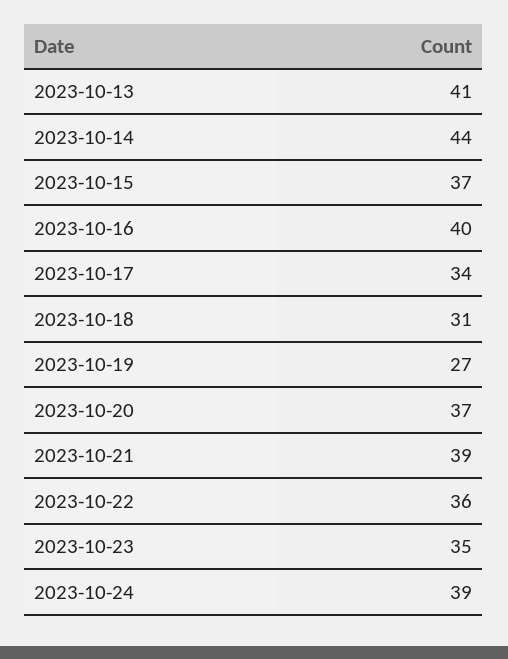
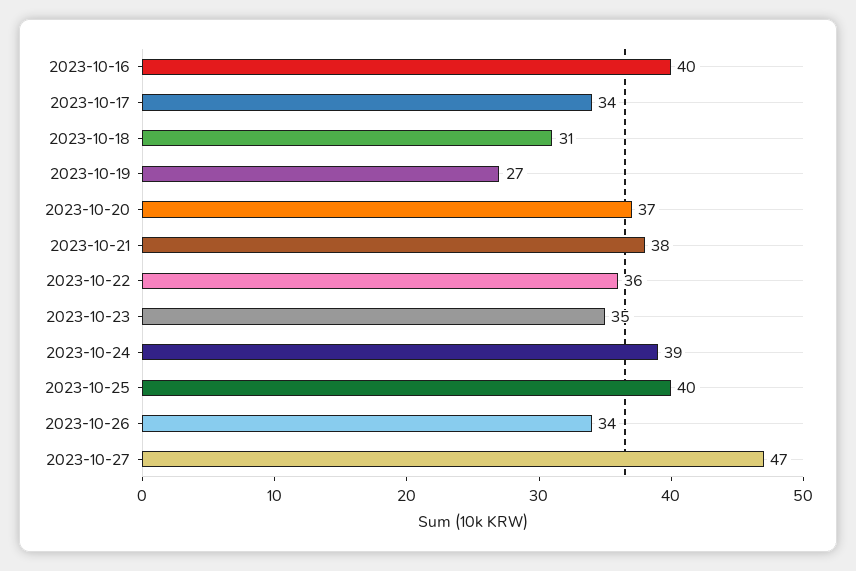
2023-10-13: 41 -> none
2023-10-14: 44 -> none
2023-10-15: 37 -> none
2023-10-21: 39 -> 38
2023-10-25: none -> 40
2023-10-26: none -> 34
2023-10-27: none -> 47

